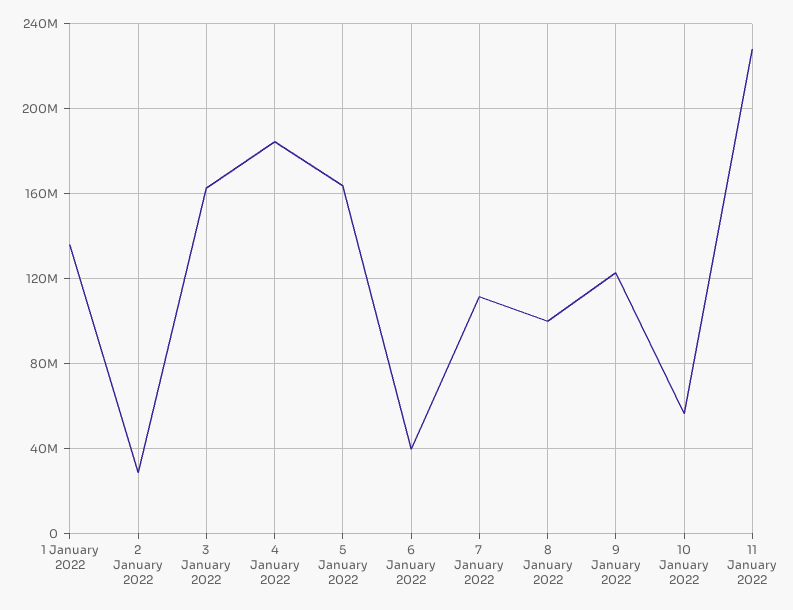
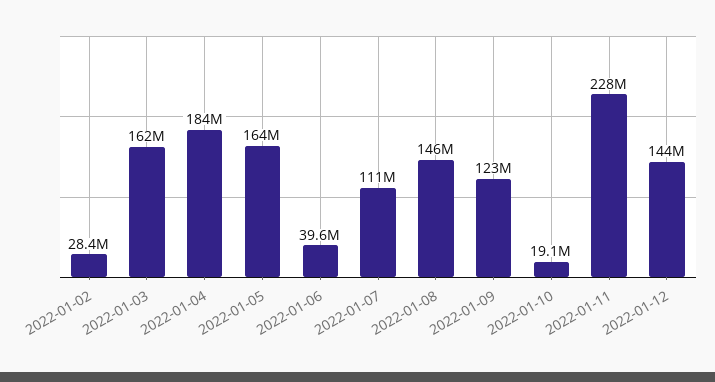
1 January 2022: 135000000 -> none
8 January 2022: 100000000 -> 146000000
10 January 2022: 55000000 -> 19100000
2022-01-12: none -> 144000000

